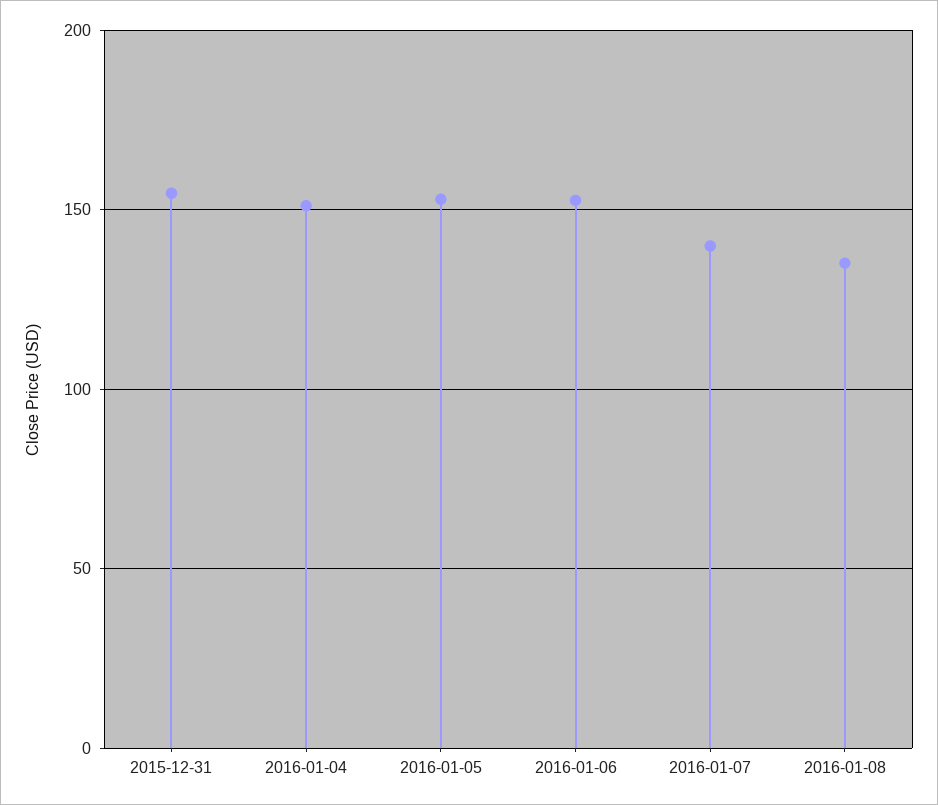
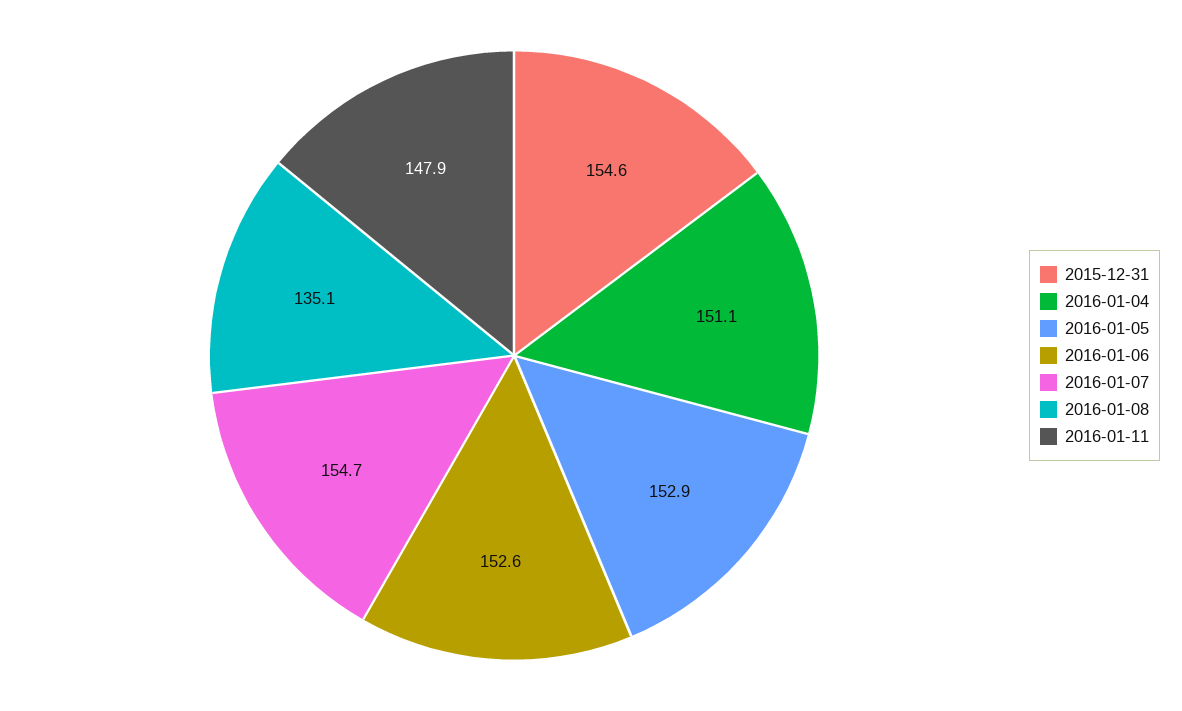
2016-01-07: 140 -> 154.7
2016-01-11: none -> 147.9

